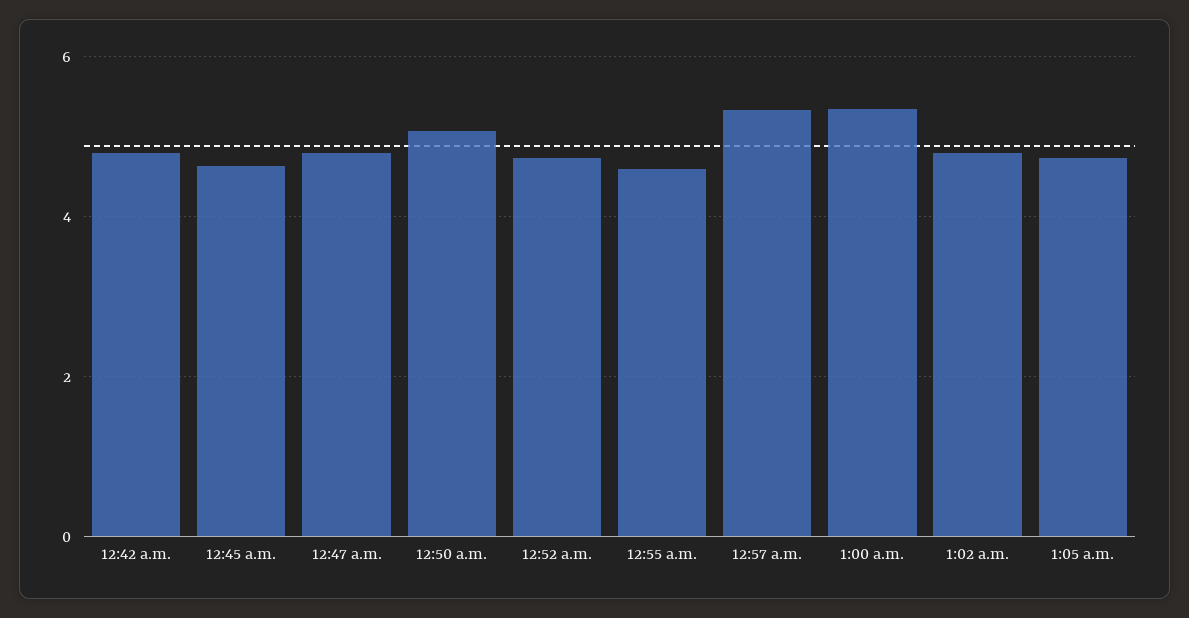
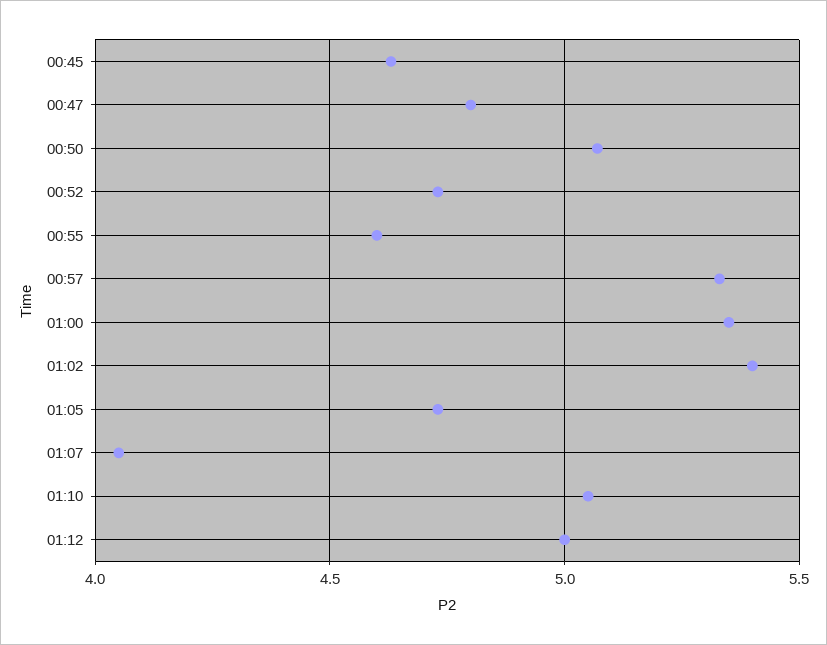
12:42 a.m.: 4.8 -> none
1:02 a.m.: 4.8 -> 5.4
01:07: none -> 4.05
01:10: none -> 5.05
01:12: none -> 5

